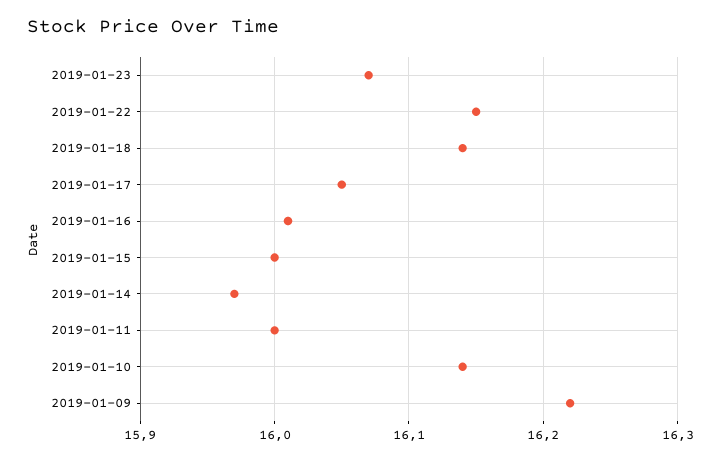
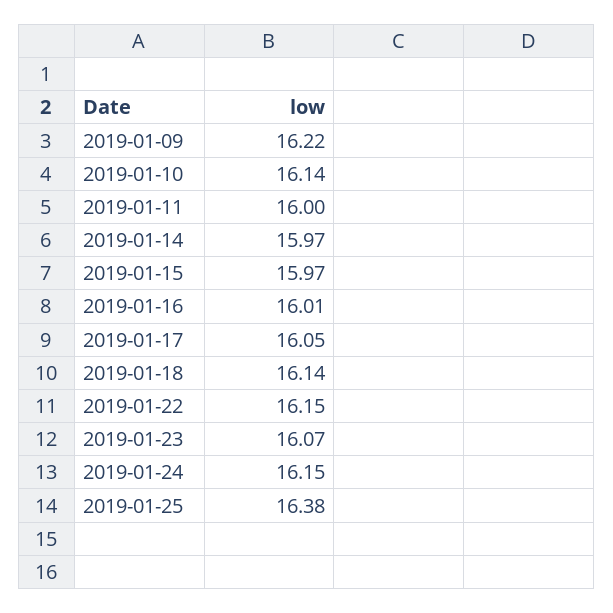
2019-01-15: 16 -> 15.97
2019-01-24: none -> 16.15
2019-01-25: none -> 16.38

